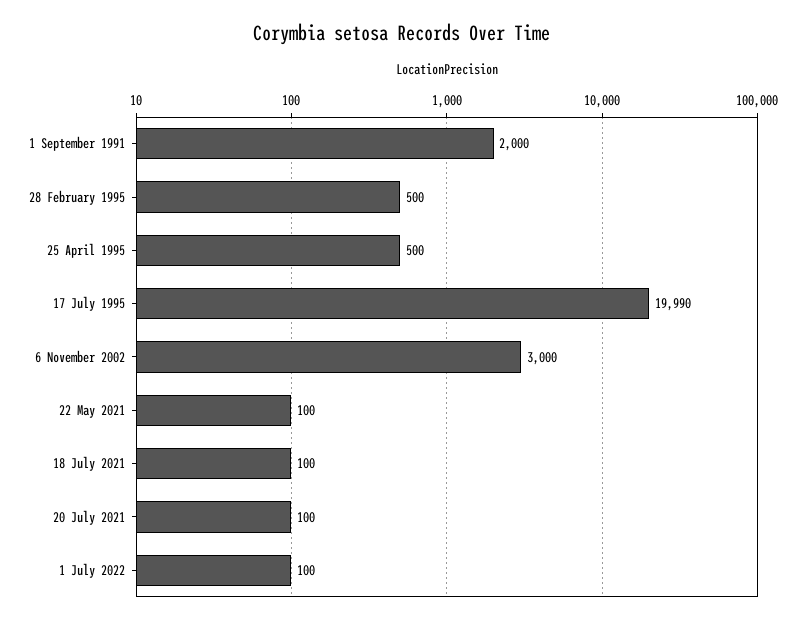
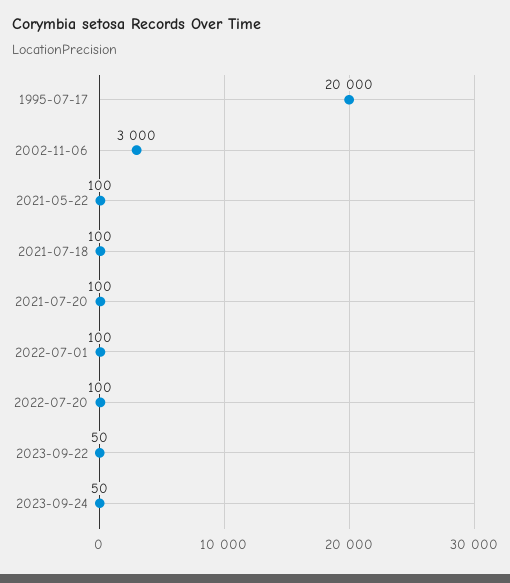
1 September 1991: 2000 -> none
28 February 1995: 500 -> none
25 April 1995: 500 -> none
17 July 1995: 19990 -> 20000
2022-07-20: none -> 100
2023-09-22: none -> 50
2023-09-24: none -> 50

